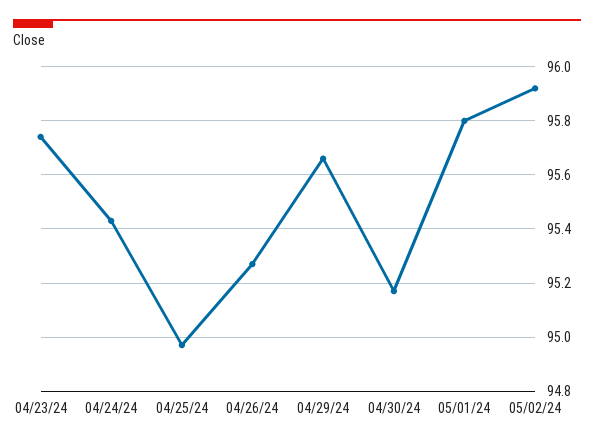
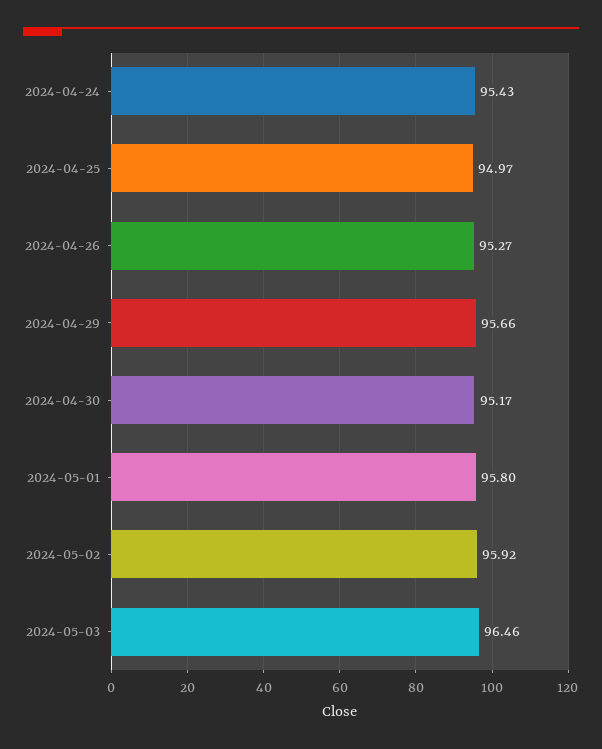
04/23/24: 95.75 -> none
2024-05-03: none -> 96.46

